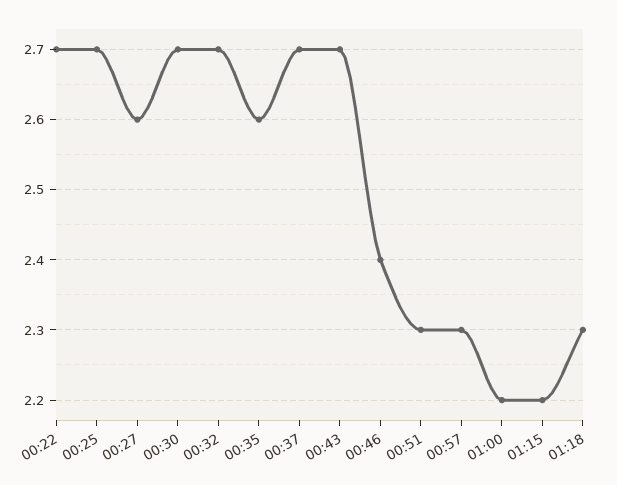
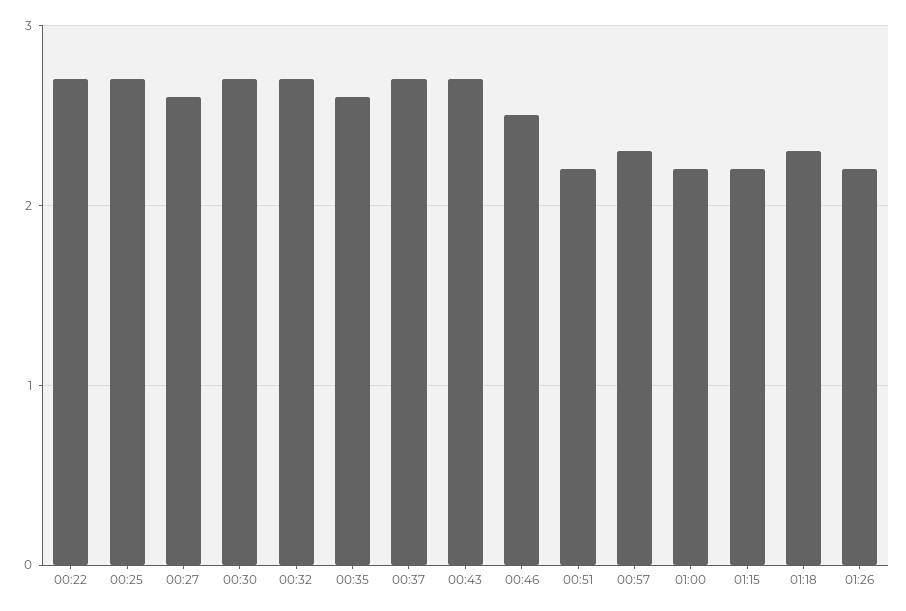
00:46: 2.4 -> 2.5
00:51: 2.3 -> 2.2
01:26: none -> 2.2

